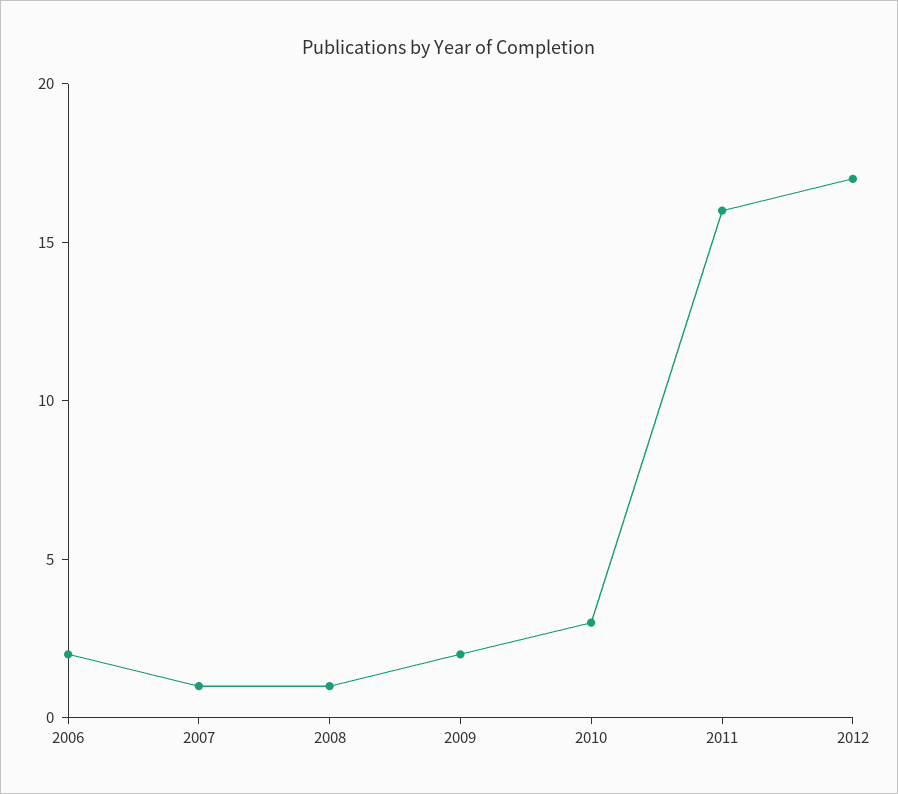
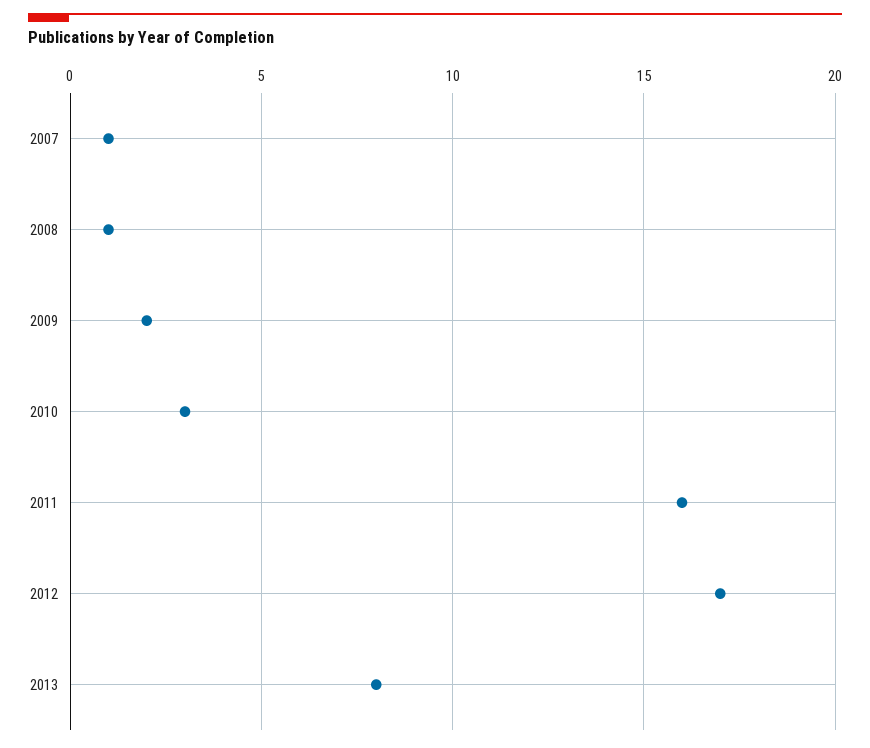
2006: 2 -> none
2013: none -> 8

